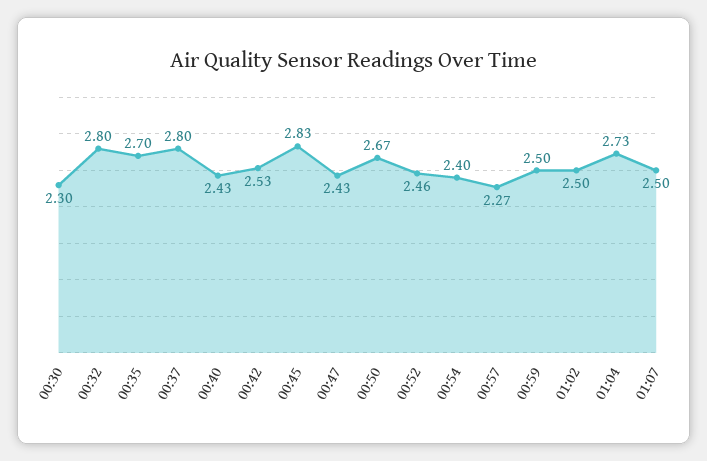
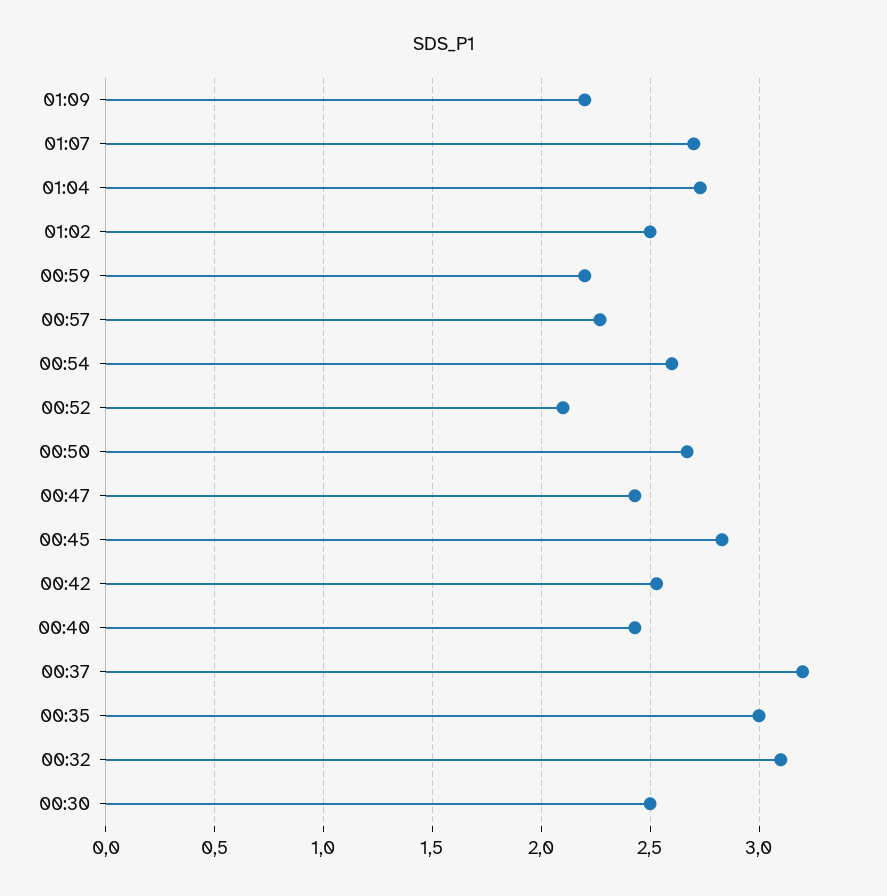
00:30: 2.3 -> 2.5
00:32: 2.8 -> 3.1
00:35: 2.7 -> 3
00:37: 2.8 -> 3.2
00:52: 2.46 -> 2.1
00:54: 2.4 -> 2.6
00:59: 2.5 -> 2.2
01:07: 2.5 -> 2.7
01:09: none -> 2.2

